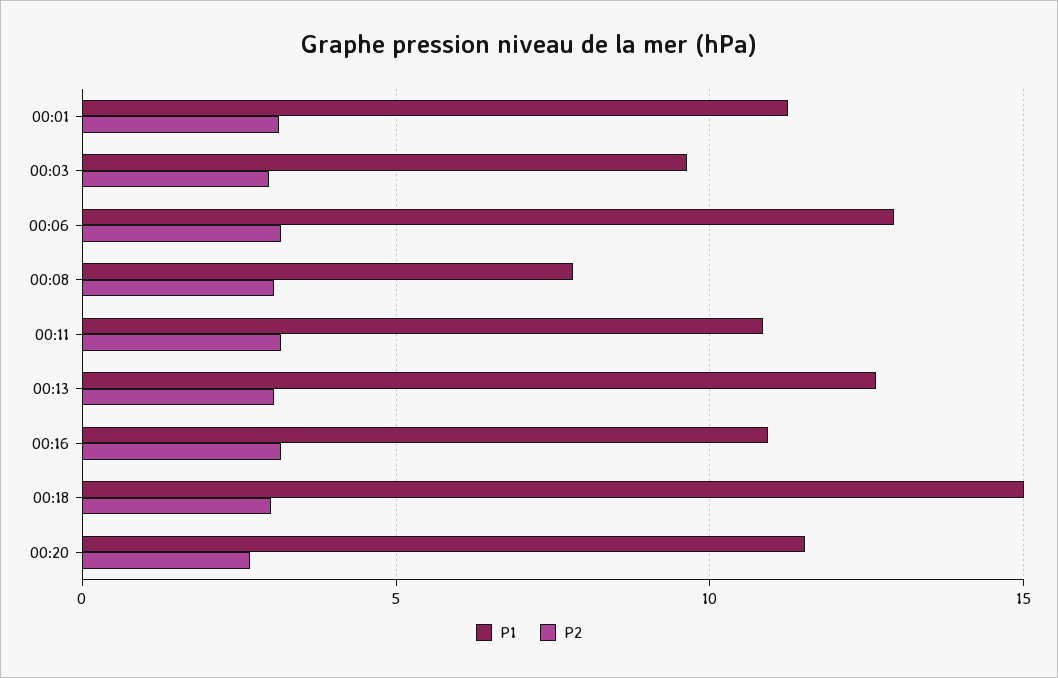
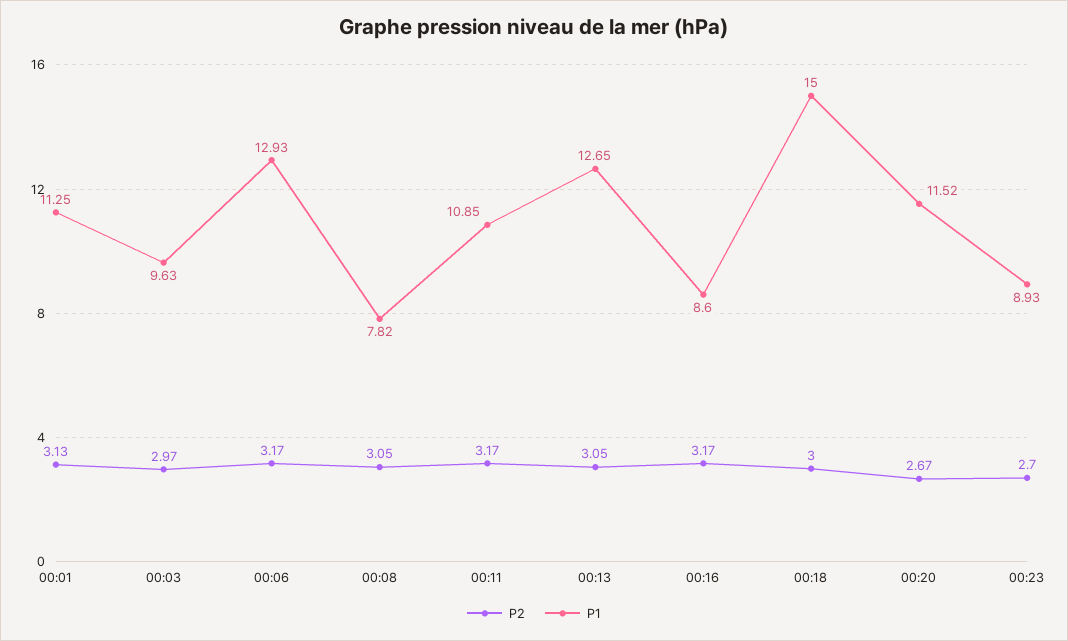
P1, 00:16: 11 -> 8.6
P2, 00:23: none -> 2.7
P1, 00:23: none -> 8.93

